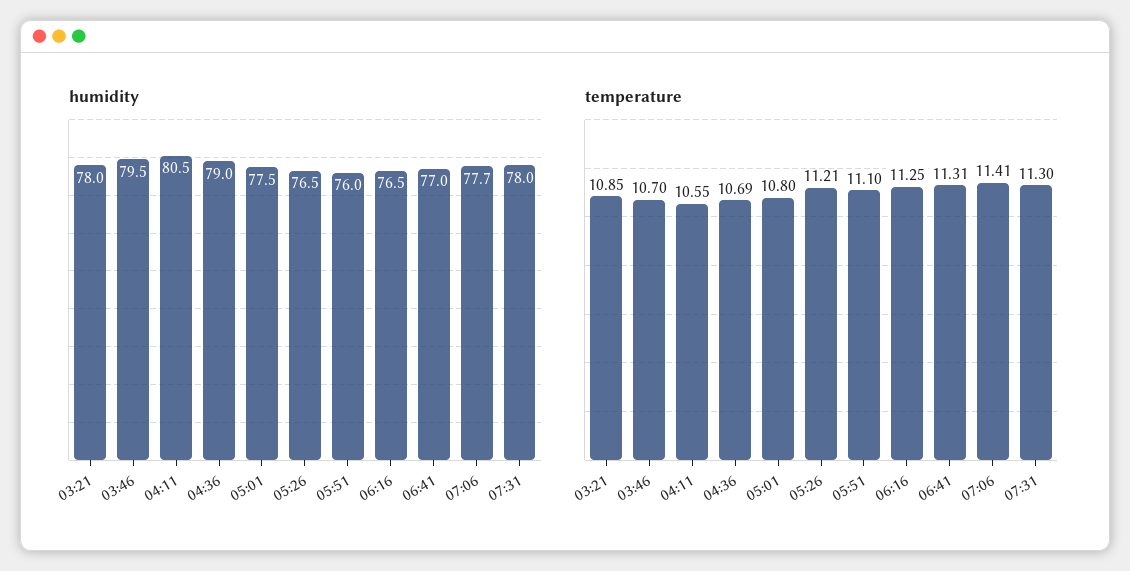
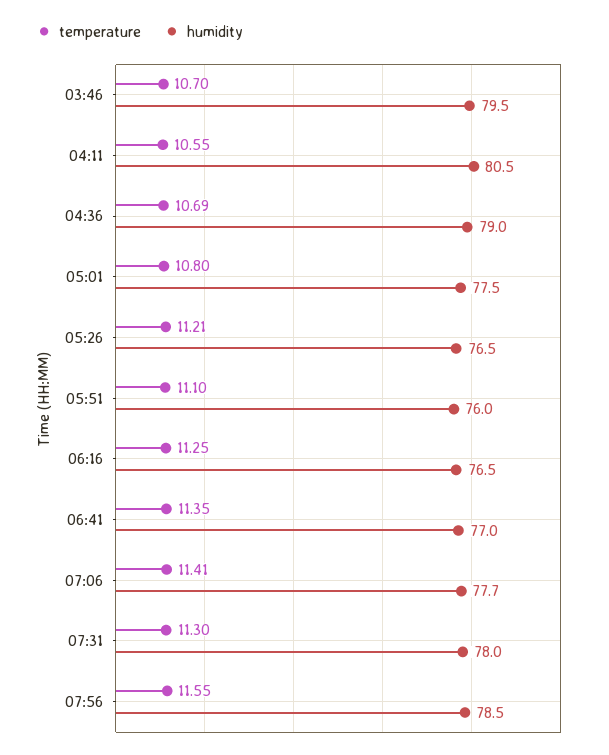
humidity, 03:21: 78 -> none
temperature, 03:21: 10.85 -> none
temperature, 06:41: 11.31 -> 11.35
temperature, 07:56: none -> 11.55
humidity, 07:56: none -> 78.5

